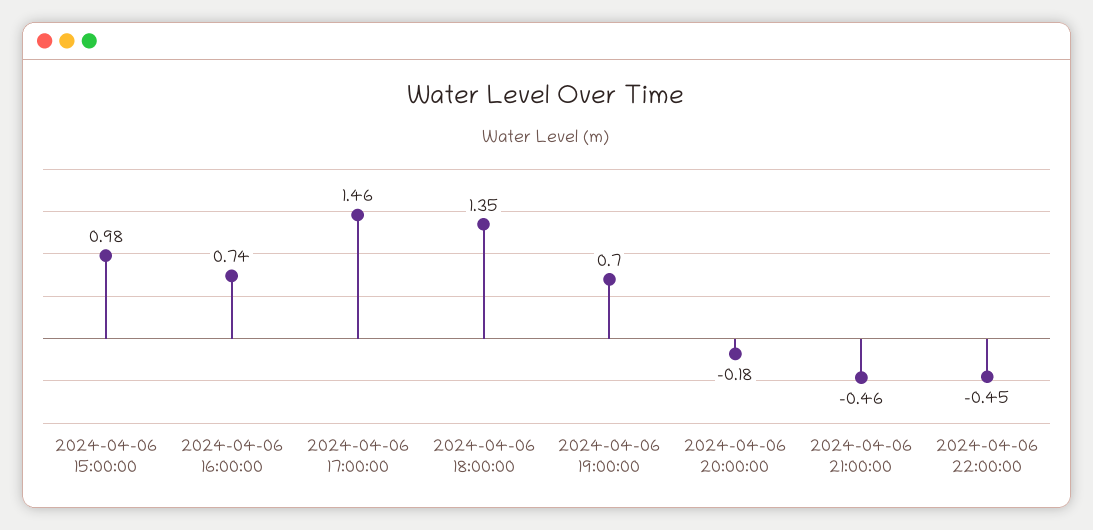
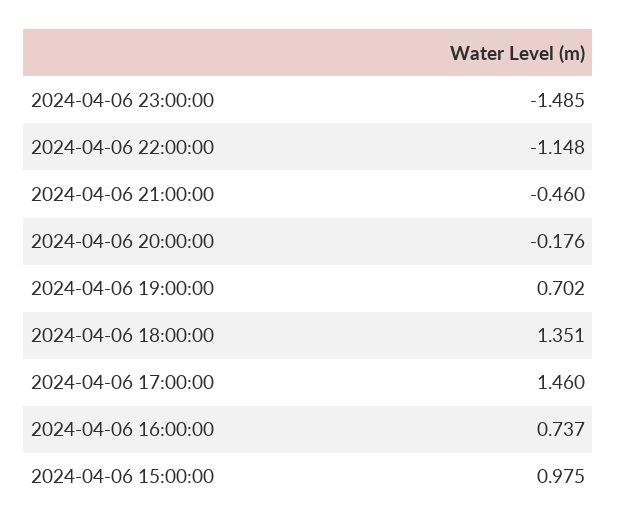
2024-04-06 22:00:00: -0.45 -> -1.148
2024-04-06 23:00:00: none -> -1.485

